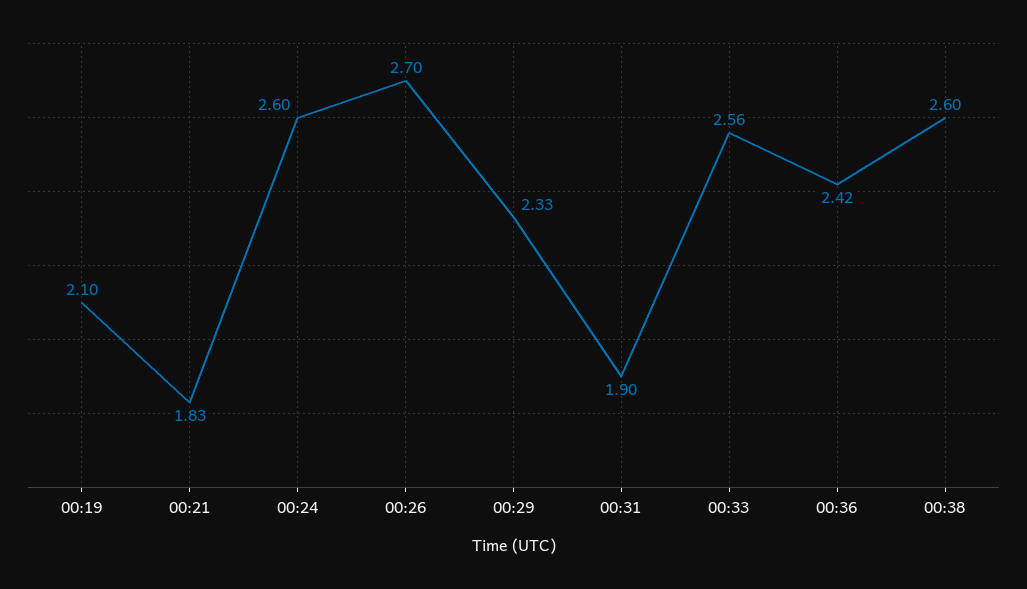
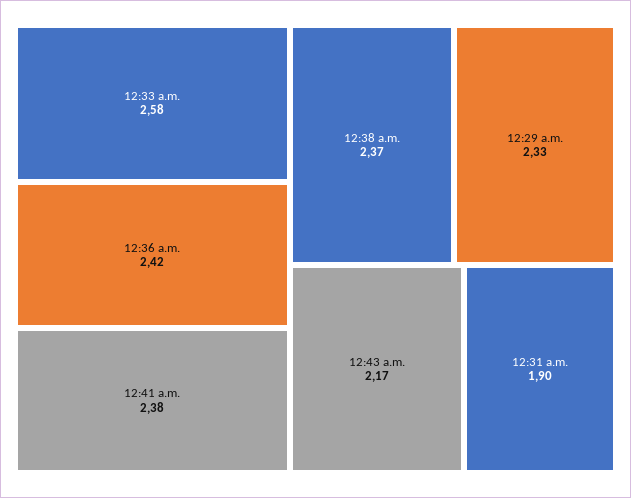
00:19: 2.1 -> none
00:21: 1.83 -> none
00:24: 2.6 -> none
00:26: 2.7 -> none
00:33: 2.56 -> 2.58
00:38: 2.6 -> 2.37
12:41 a.m.: none -> 2.38
12:43 a.m.: none -> 2.17

